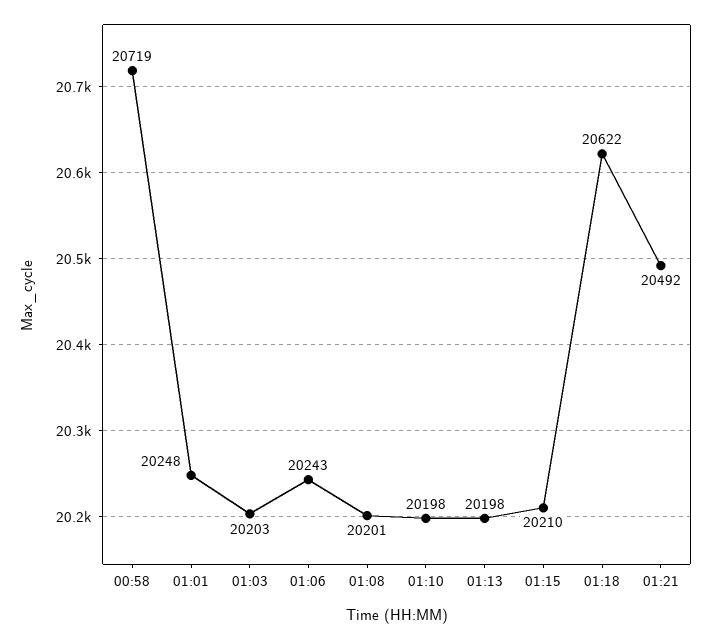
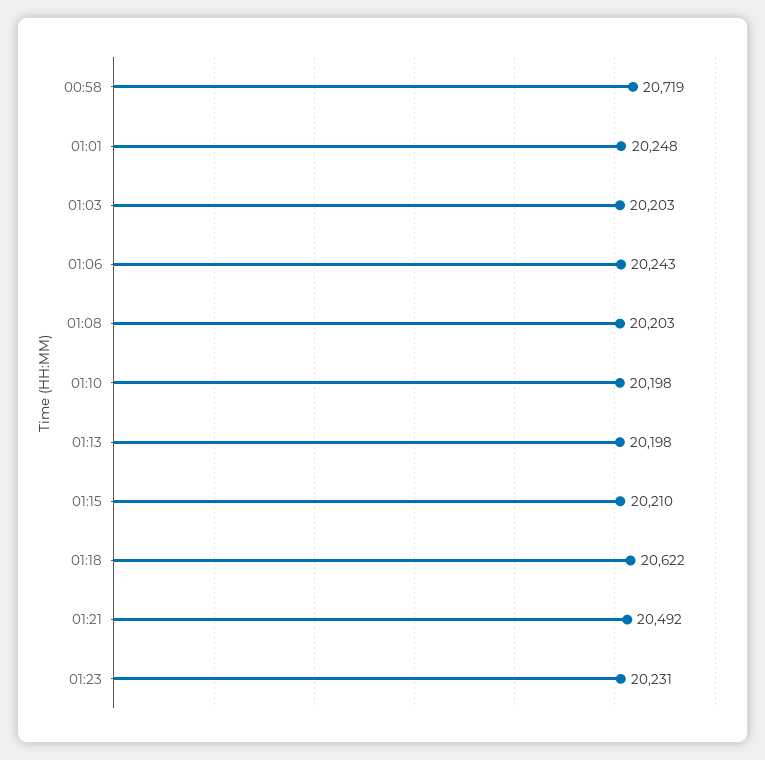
01:08: 20201 -> 20203
01:23: none -> 20231

